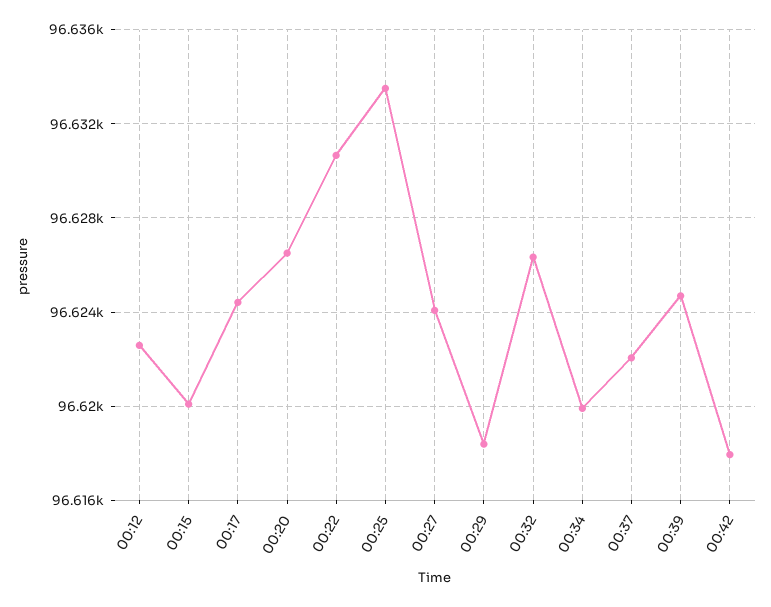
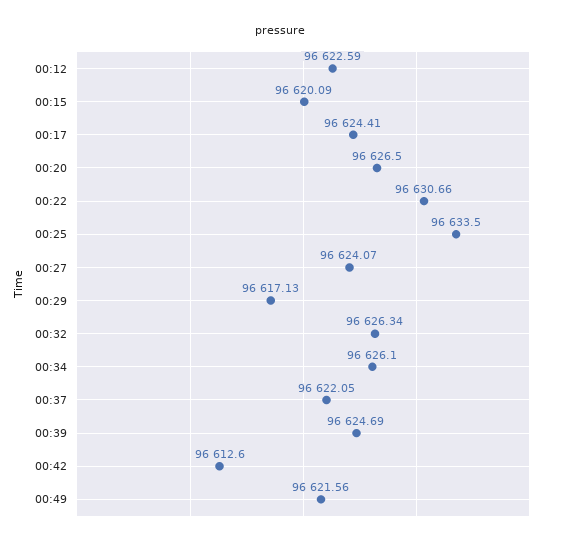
00:29: 96618.5 -> 96617.13
00:34: 96620 -> 96626.1
00:42: 96618 -> 96612.6
00:49: none -> 96621.56

